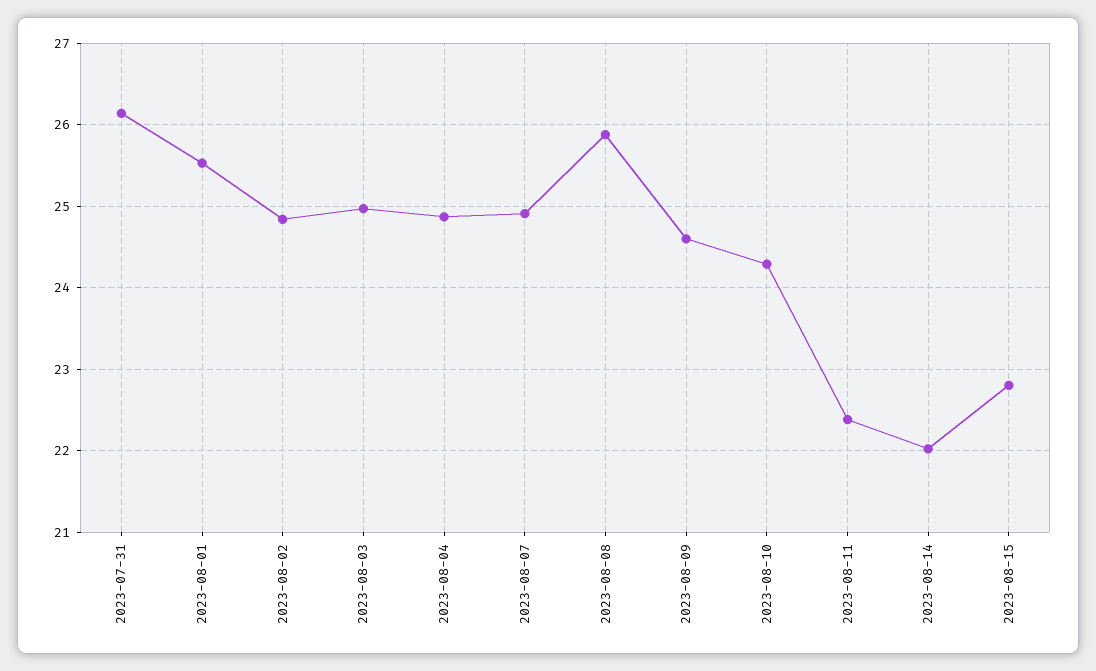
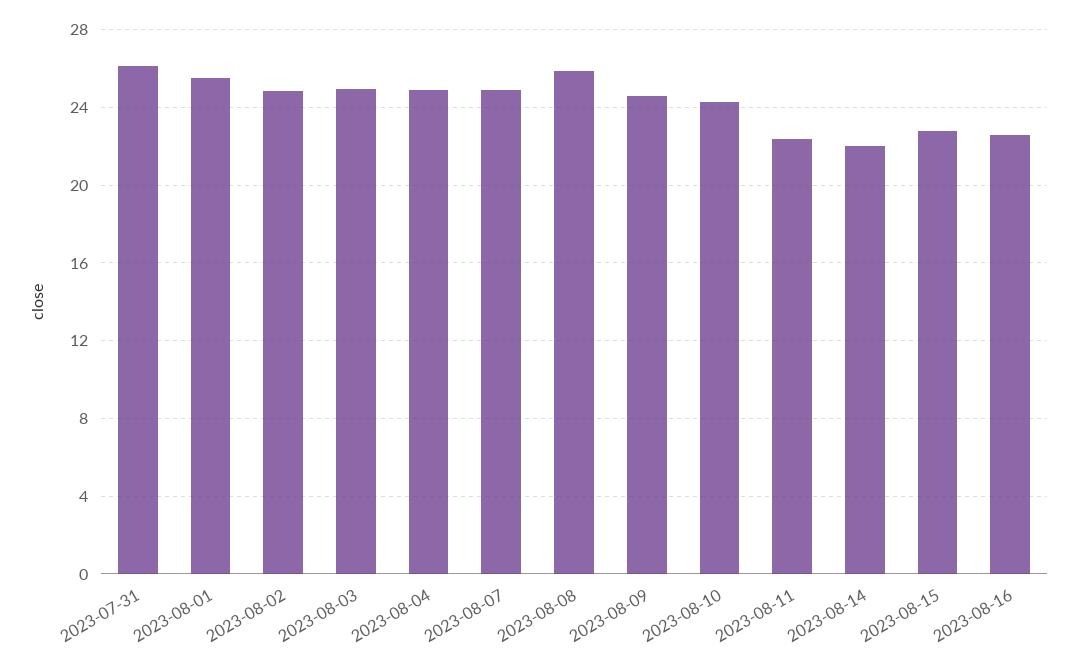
2023-08-16: none -> 22.5

